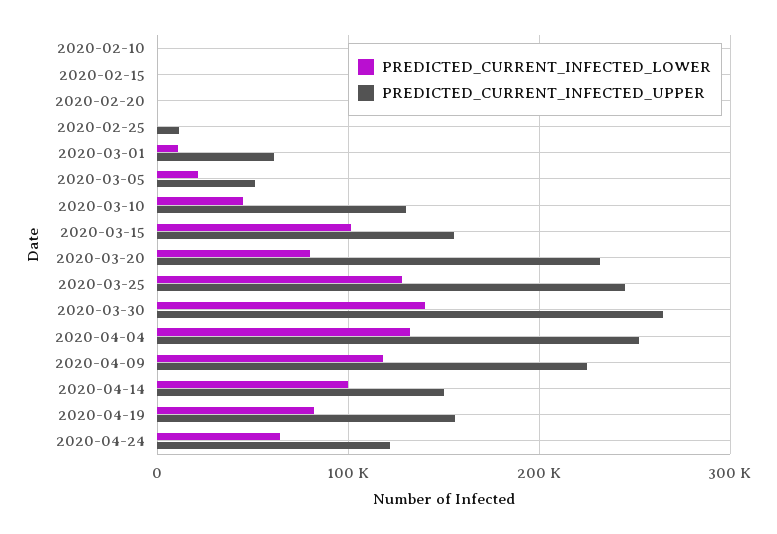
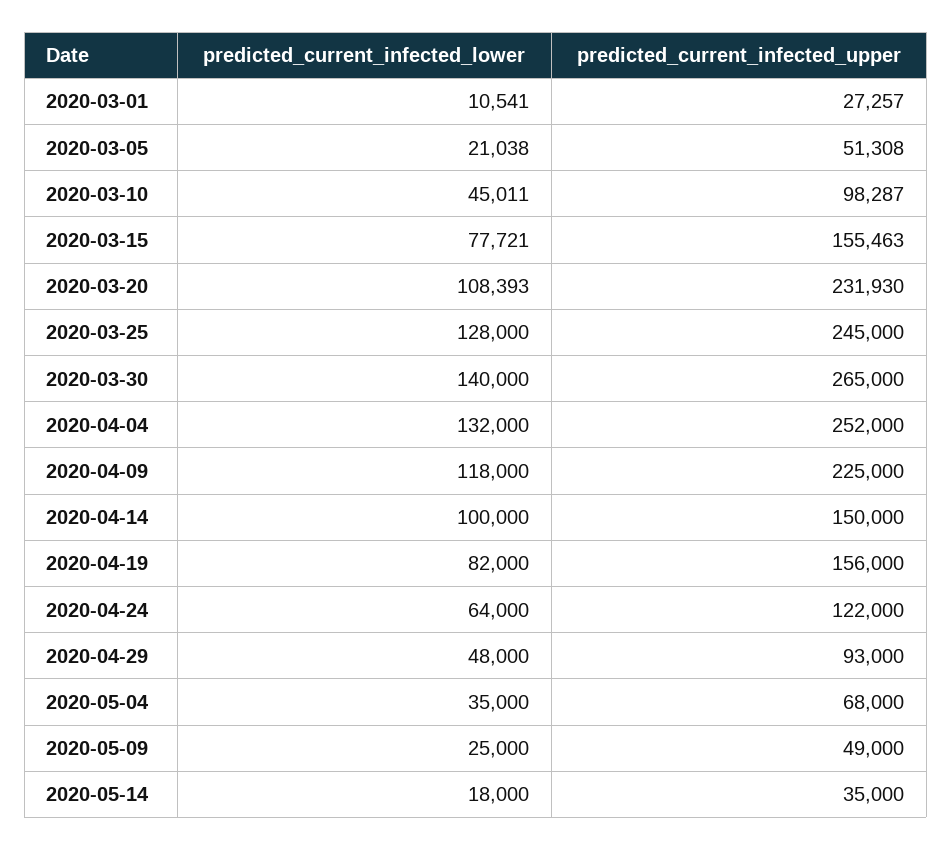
PREDICTED_CURRENT_INFECTED_LOWER, 2020-02-10: 0 -> none
PREDICTED_CURRENT_INFECTED_UPPER, 2020-02-10: 0 -> none
PREDICTED_CURRENT_INFECTED_LOWER, 2020-02-15: 0 -> none
PREDICTED_CURRENT_INFECTED_UPPER, 2020-02-15: 0 -> none
PREDICTED_CURRENT_INFECTED_LOWER, 2020-02-20: 0 -> none
PREDICTED_CURRENT_INFECTED_UPPER, 2020-02-20: 0 -> none
PREDICTED_CURRENT_INFECTED_LOWER, 2020-02-25: 0 -> none
PREDICTED_CURRENT_INFECTED_UPPER, 2020-02-25: 10000 -> none
PREDICTED_CURRENT_INFECTED_UPPER, 2020-03-01: 60000 -> 27257
PREDICTED_CURRENT_INFECTED_UPPER, 2020-03-10: 130000 -> 98287
PREDICTED_CURRENT_INFECTED_LOWER, 2020-03-15: 100000 -> 77721
PREDICTED_CURRENT_INFECTED_LOWER, 2020-03-20: 80000 -> 108393
PREDICTED_CURRENT_INFECTED_LOWER, 2020-04-29: none -> 48000
PREDICTED_CURRENT_INFECTED_UPPER, 2020-04-29: none -> 93000
PREDICTED_CURRENT_INFECTED_LOWER, 2020-05-04: none -> 35000
PREDICTED_CURRENT_INFECTED_UPPER, 2020-05-04: none -> 68000
PREDICTED_CURRENT_INFECTED_LOWER, 2020-05-09: none -> 25000
PREDICTED_CURRENT_INFECTED_UPPER, 2020-05-09: none -> 49000
PREDICTED_CURRENT_INFECTED_LOWER, 2020-05-14: none -> 18000
PREDICTED_CURRENT_INFECTED_UPPER, 2020-05-14: none -> 35000

